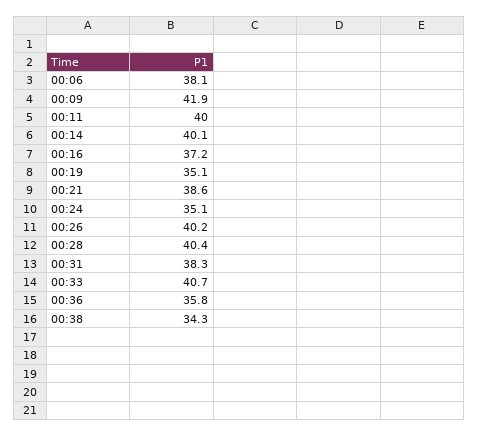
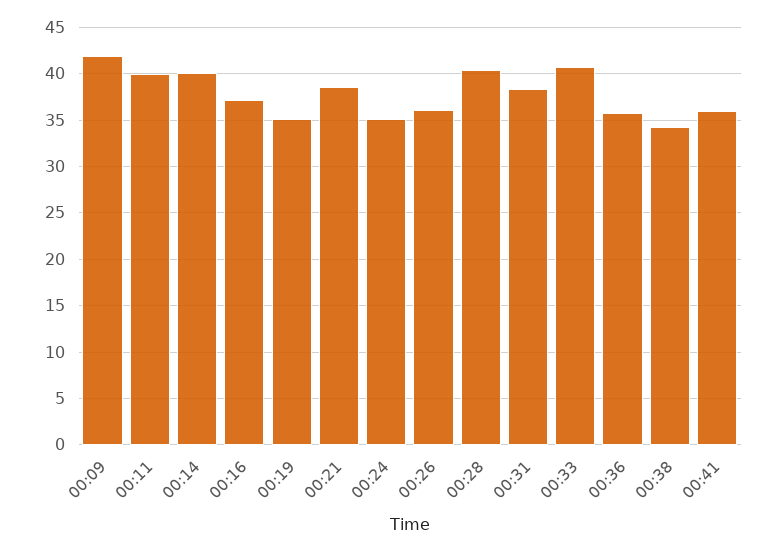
00:06: 38.1 -> none
00:26: 40.2 -> 36
00:41: none -> 36

